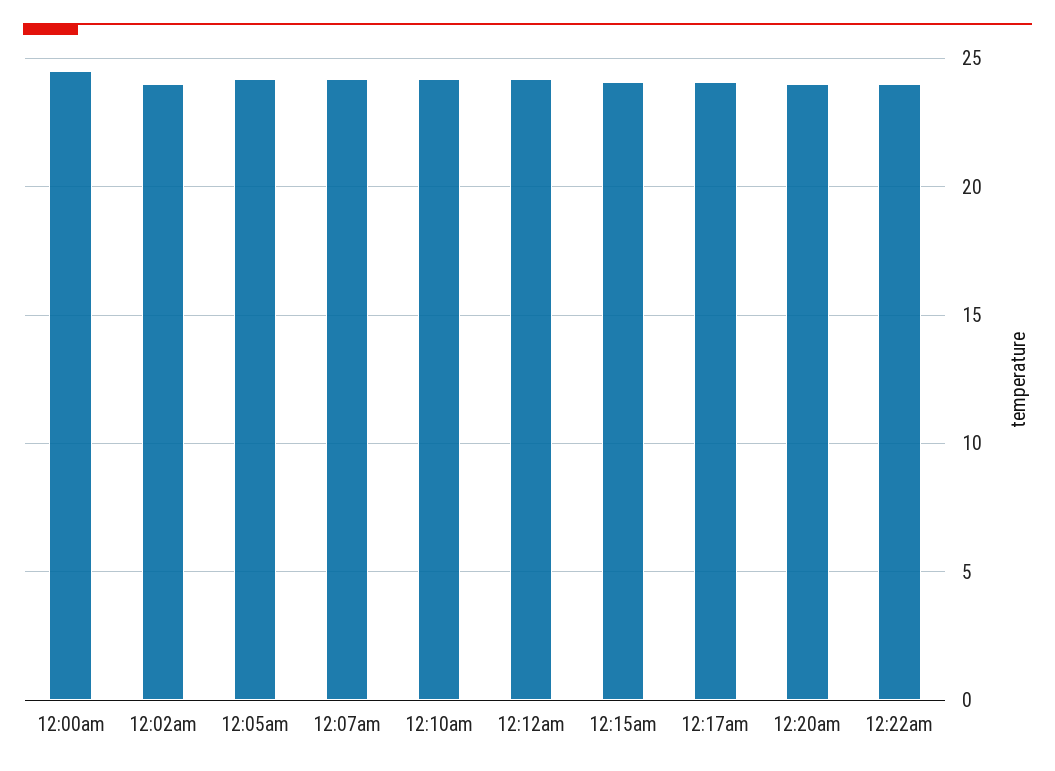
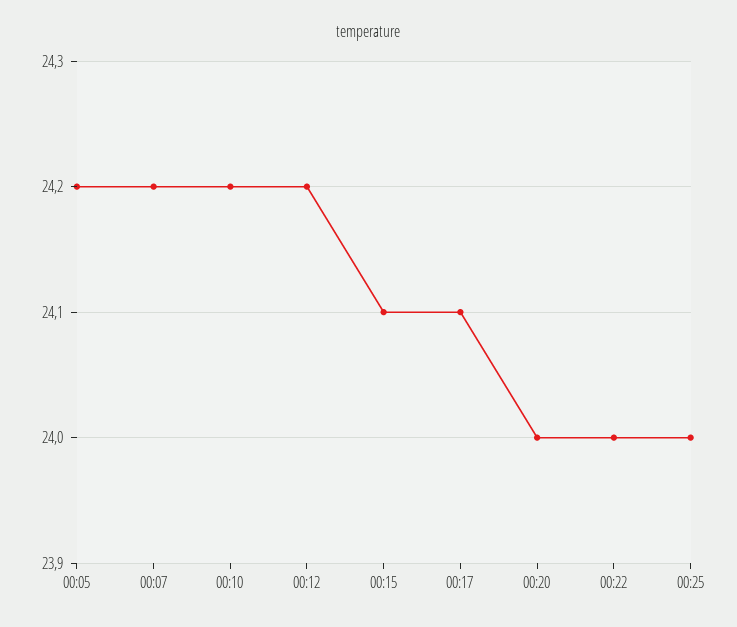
12:00am: 24.5 -> none
12:02am: 24 -> none
00:25: none -> 24

